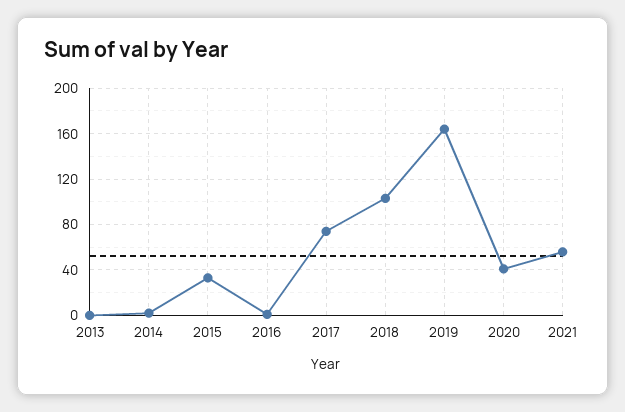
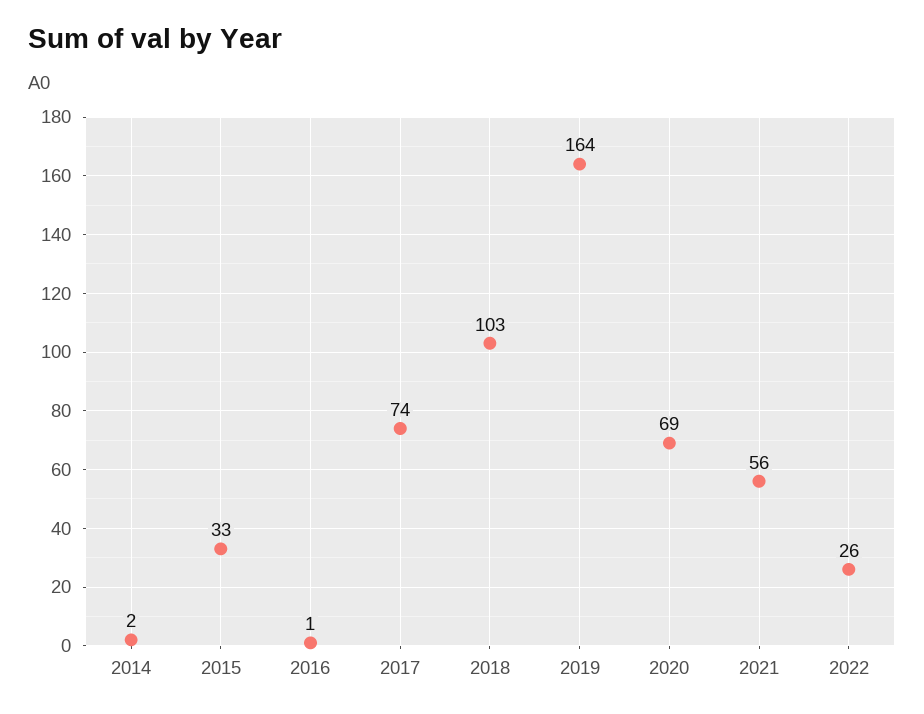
2013: 0 -> none
2020: 40 -> 69
2022: none -> 26

